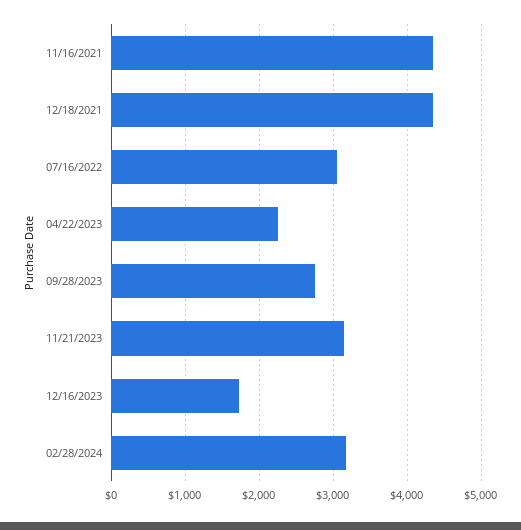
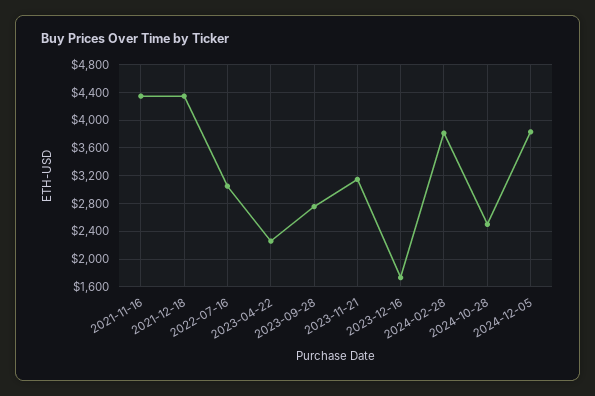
02/28/2024: 3200 -> 3800
2024-10-28: none -> 2500
2024-12-05: none -> 3800

